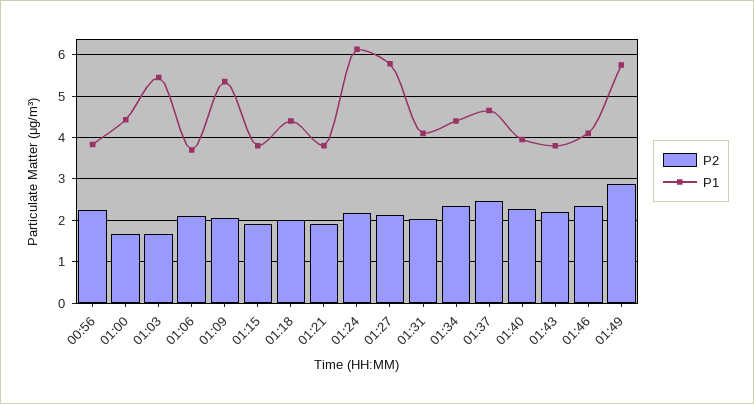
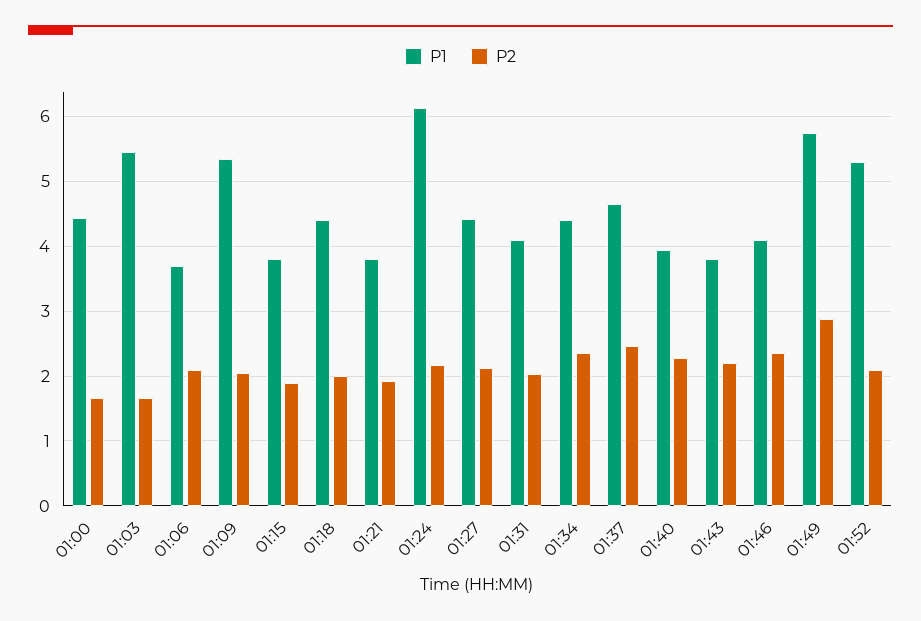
P2, 00:56: 2.2 -> none
P1, 00:56: 3.8 -> none
P1, 01:27: 5.8 -> 4.4
P1, 01:52: none -> 5.3
P2, 01:52: none -> 2.1

